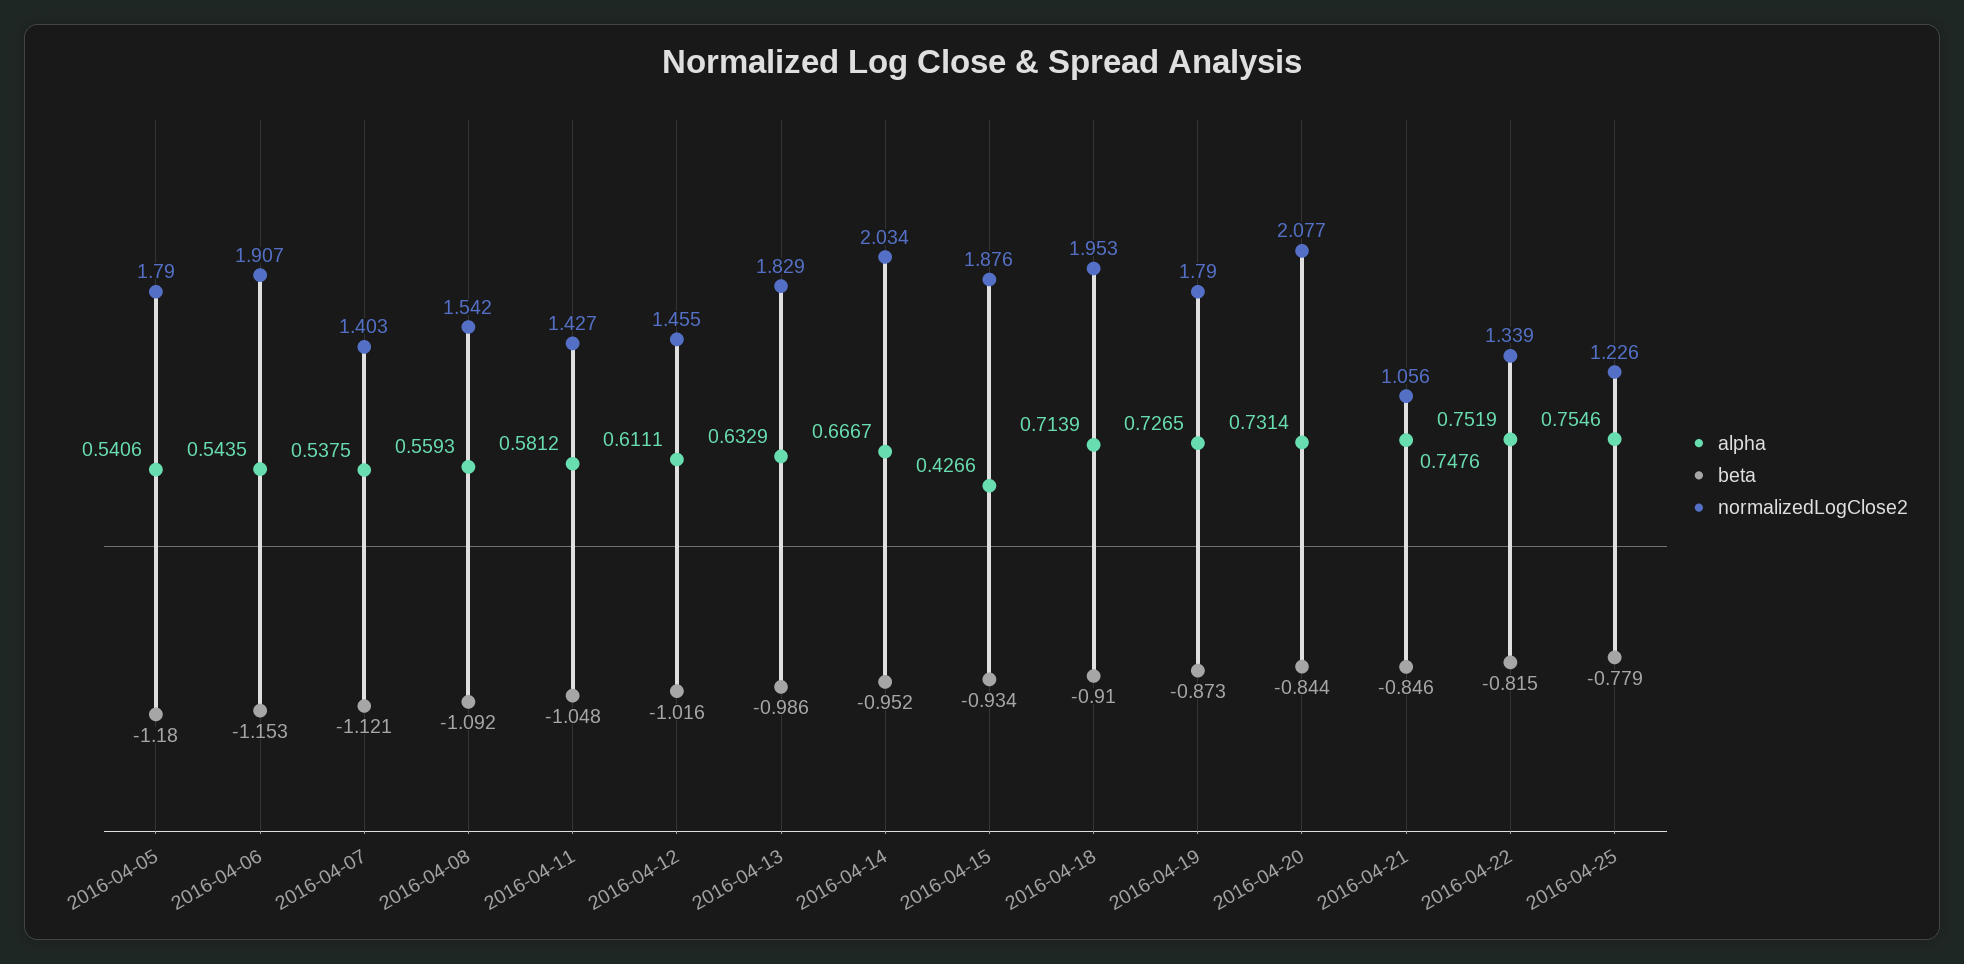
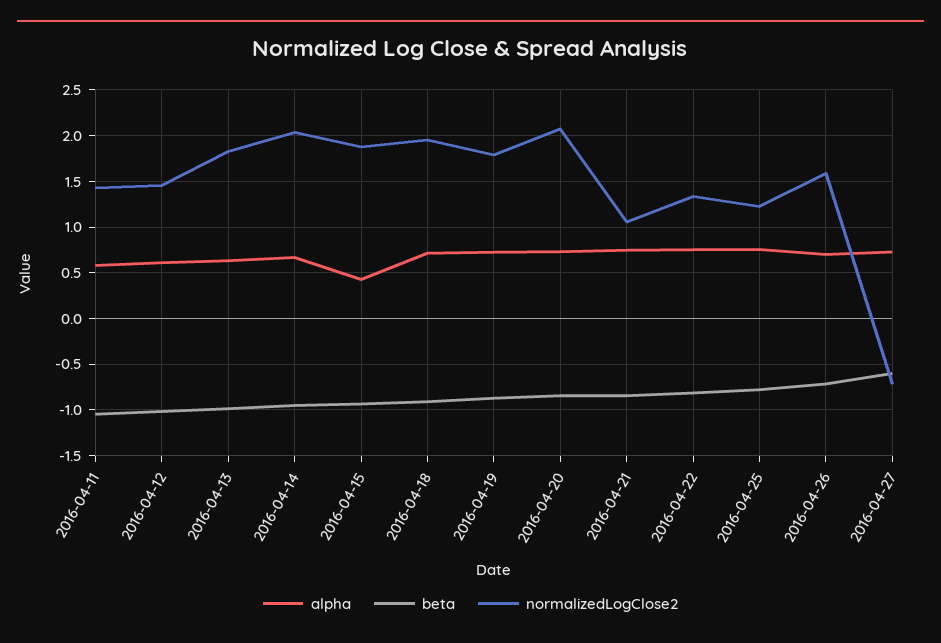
alpha, 2016-04-05: 0.5406 -> none
beta, 2016-04-05: -1.18 -> none
normalizedLogClose2, 2016-04-05: 1.79 -> none
alpha, 2016-04-06: 0.5435 -> none
beta, 2016-04-06: -1.153 -> none
normalizedLogClose2, 2016-04-06: 1.907 -> none
alpha, 2016-04-07: 0.5375 -> none
beta, 2016-04-07: -1.121 -> none
normalizedLogClose2, 2016-04-07: 1.403 -> none
alpha, 2016-04-08: 0.5593 -> none
beta, 2016-04-08: -1.092 -> none
normalizedLogClose2, 2016-04-08: 1.542 -> none
alpha, 2016-04-26: none -> 0.7
beta, 2016-04-26: none -> -0.7
normalizedLogClose2, 2016-04-26: none -> 1.6
alpha, 2016-04-27: none -> 0.7
beta, 2016-04-27: none -> -0.6
normalizedLogClose2, 2016-04-27: none -> -0.7

